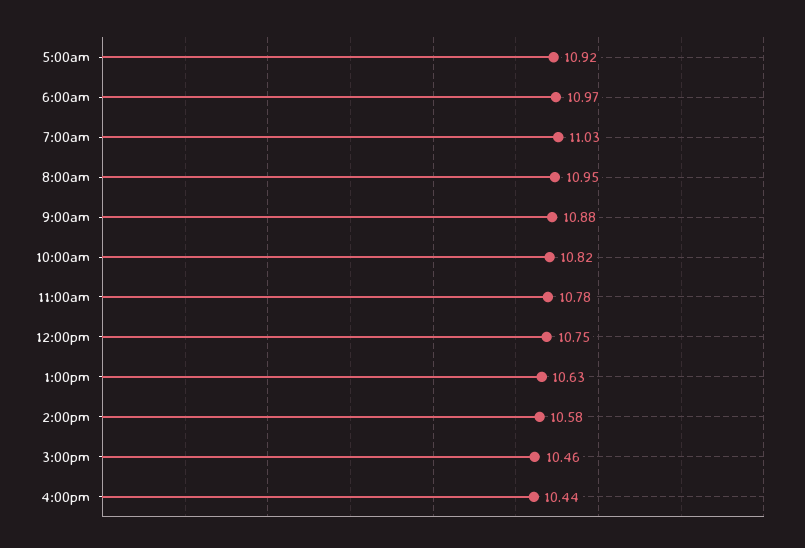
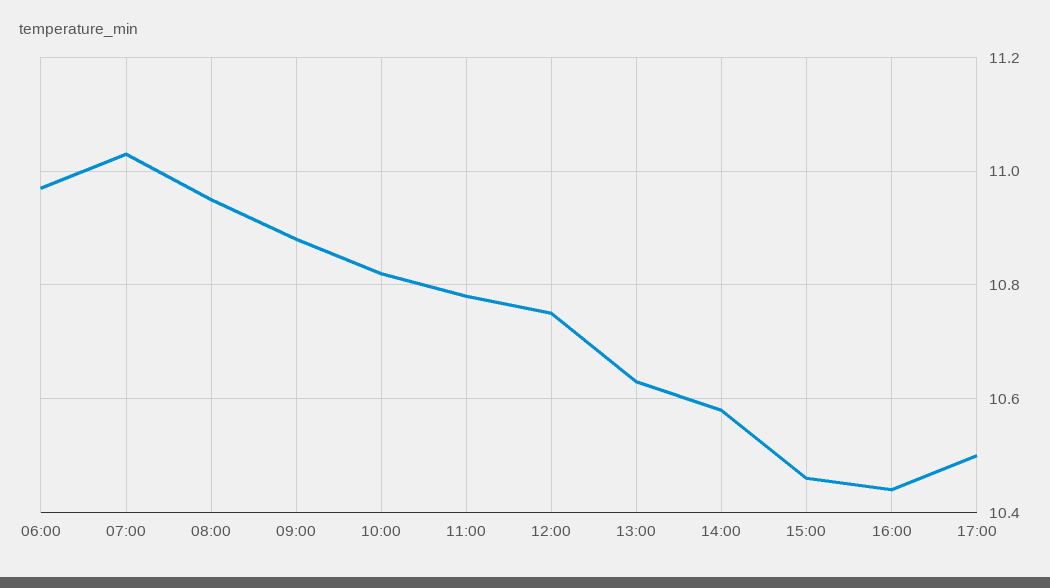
5:00am: 10.92 -> none
17:00: none -> 10.5

